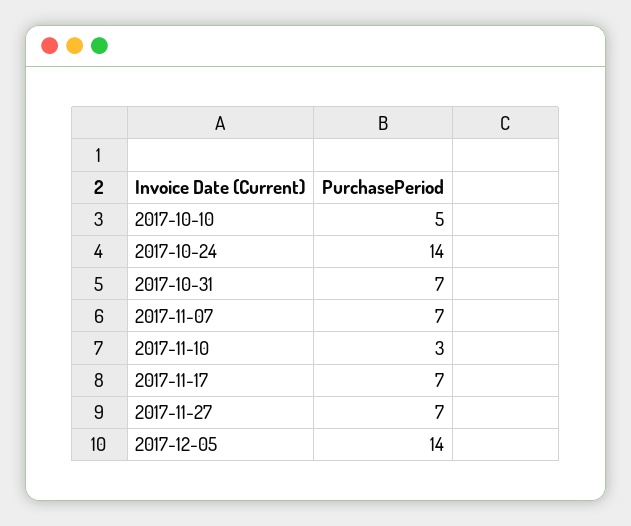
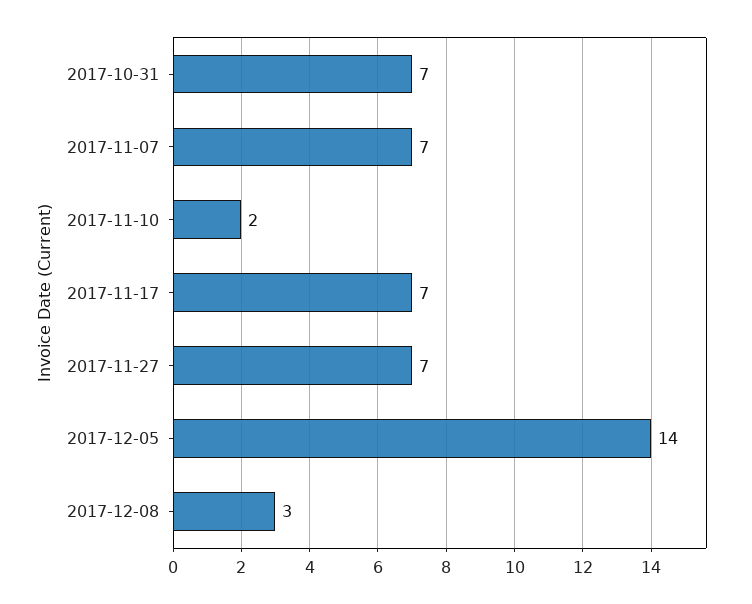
2017-10-10: 5 -> none
2017-10-24: 14 -> none
2017-11-10: 3 -> 2
2017-12-08: none -> 3

